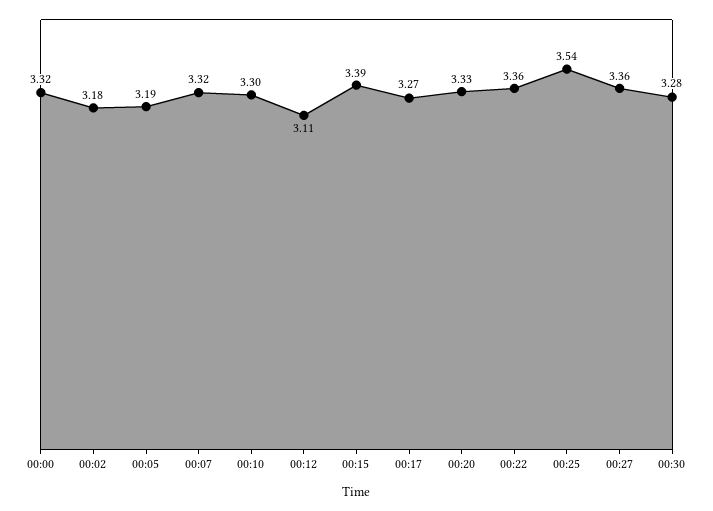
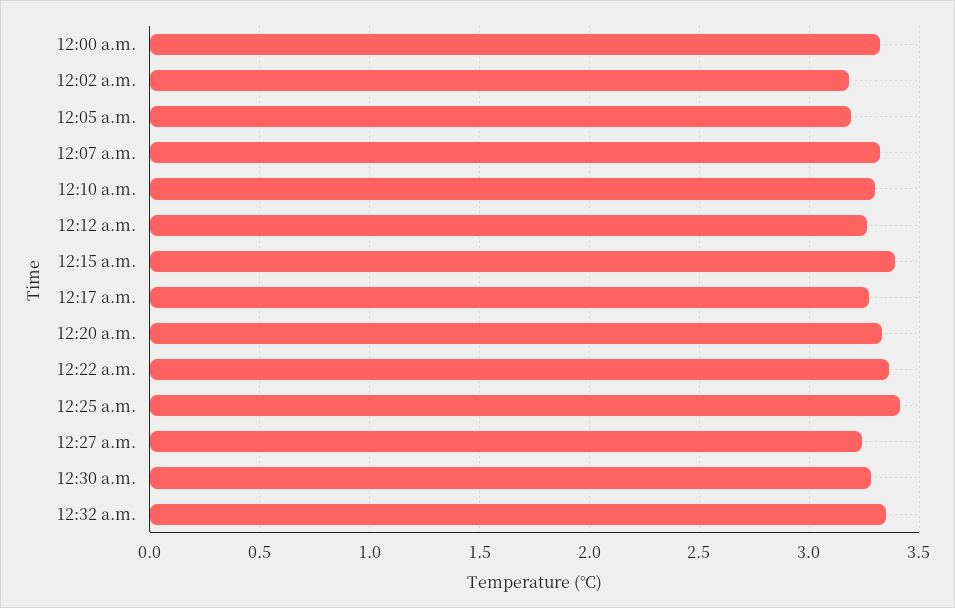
00:12: 3.11 -> 3.25
00:25: 3.54 -> 3.4
00:27: 3.36 -> 3.25
12:32 a.m.: none -> 3.35

